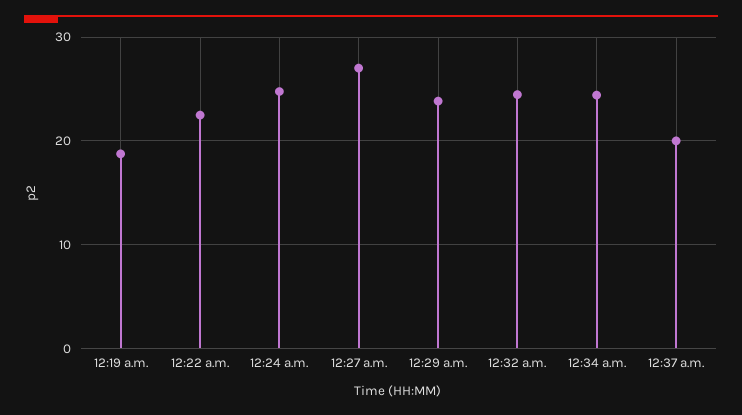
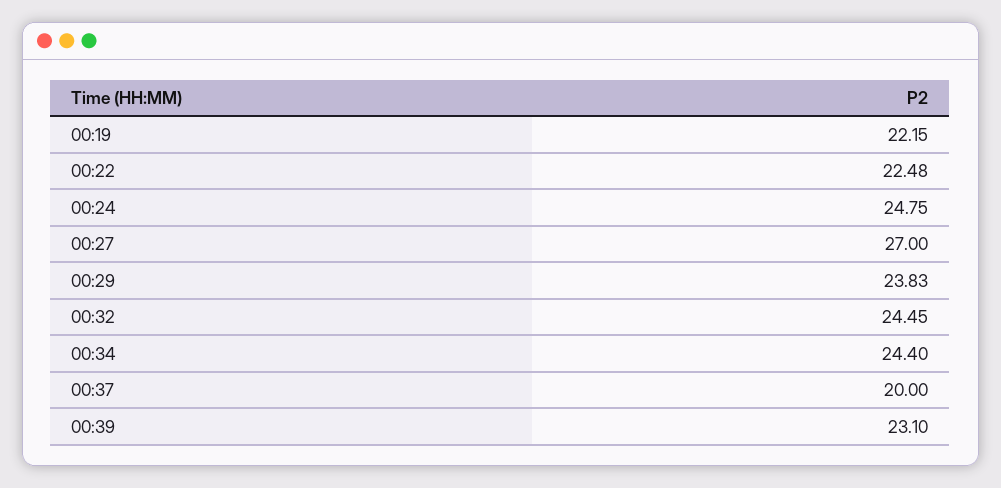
12:19 a.m.: 19 -> 22.15
00:39: none -> 23.1

